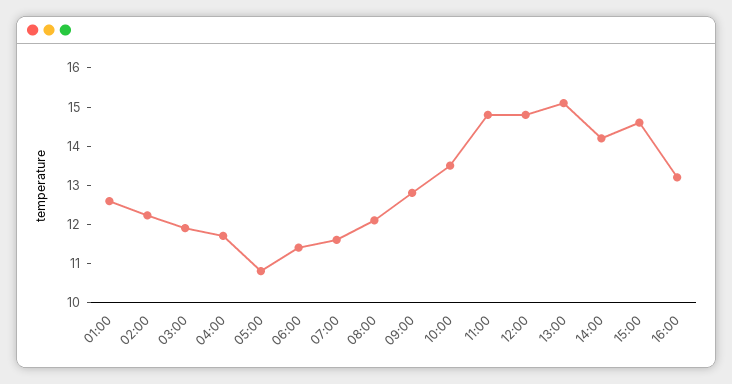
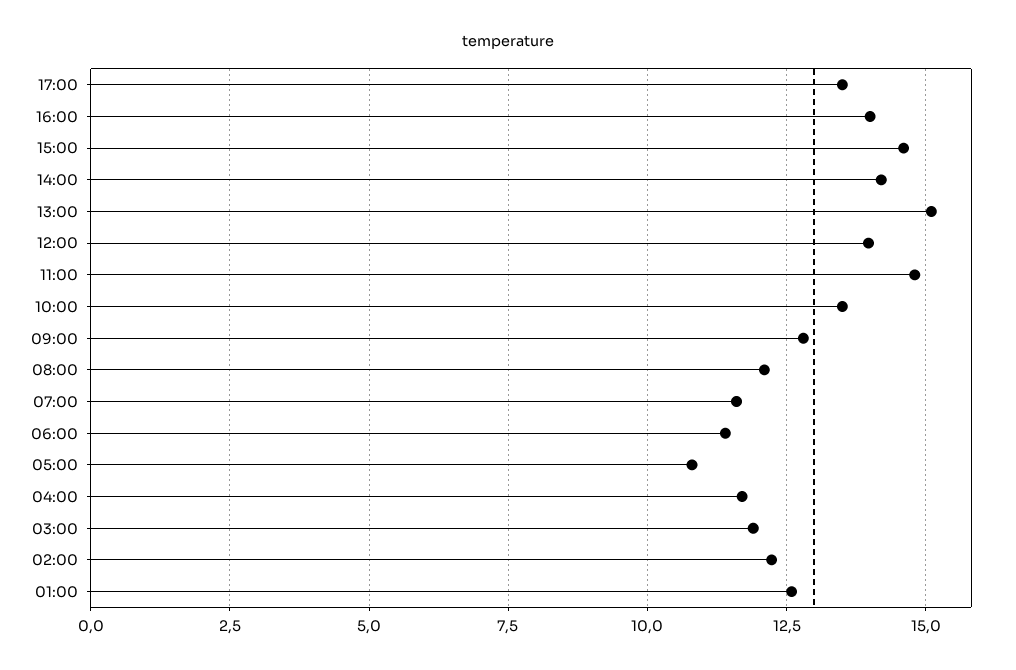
12:00: 14.75 -> 14
16:00: 13.25 -> 14
17:00: none -> 13.5

